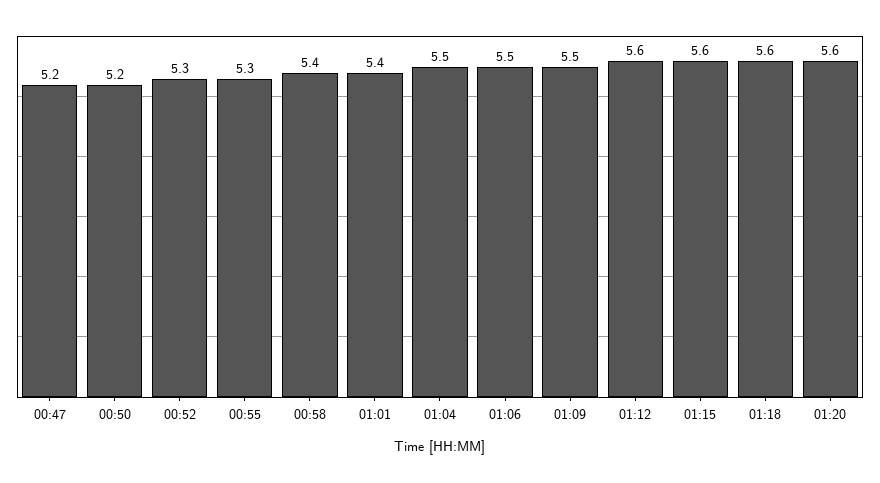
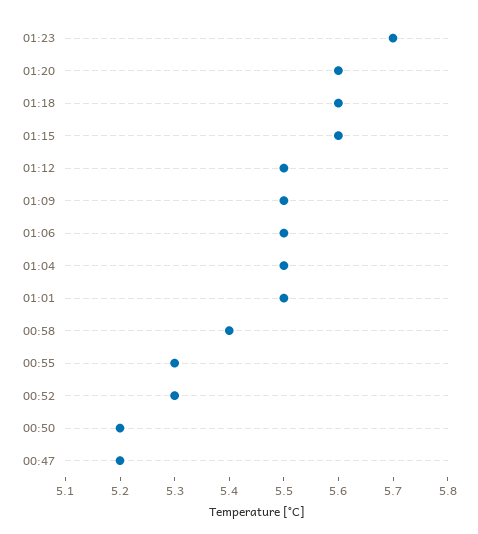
01:01: 5.4 -> 5.5
01:12: 5.6 -> 5.5
01:23: none -> 5.7

